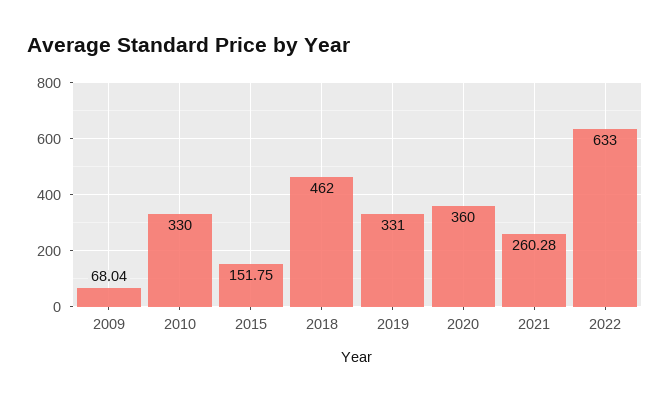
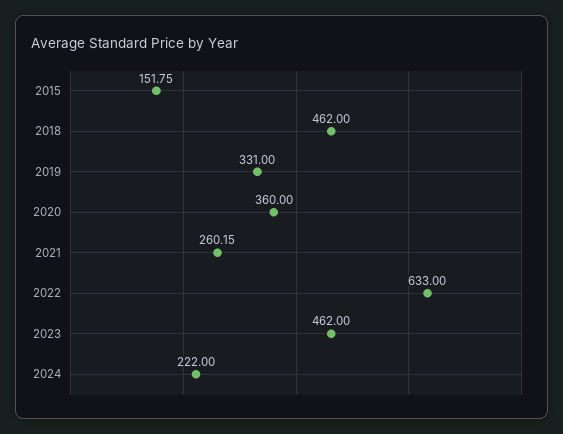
2009: 68.04 -> none
2010: 330 -> none
2021: 260.28 -> 260.15
2023: none -> 462
2024: none -> 222

